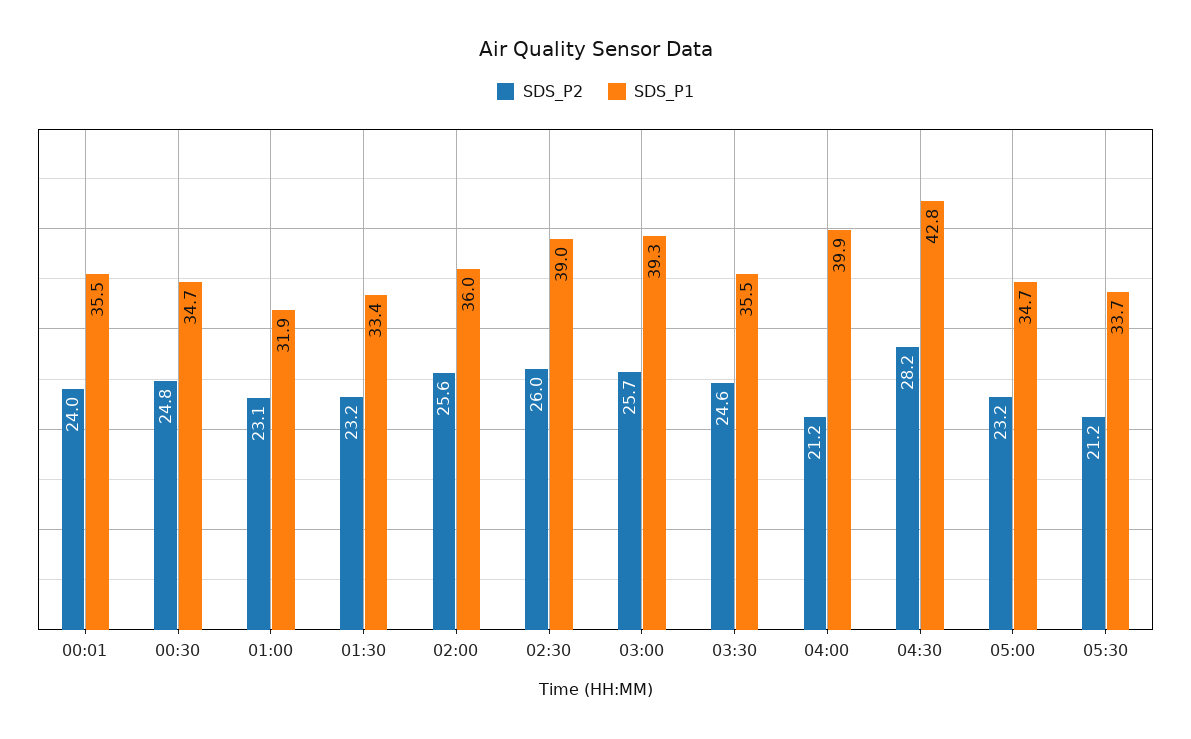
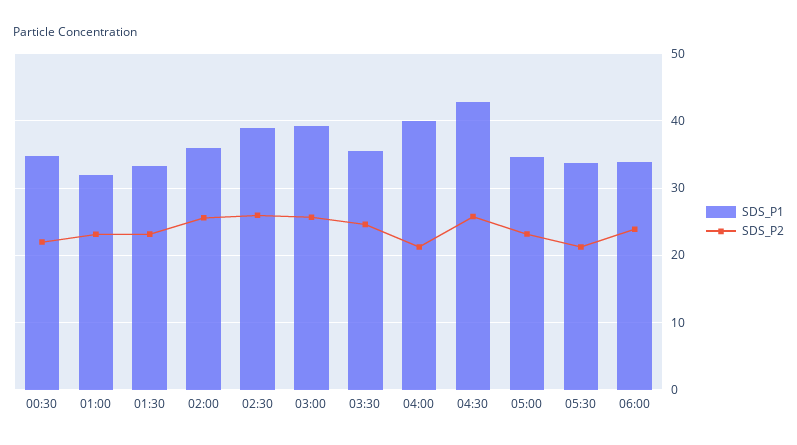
SDS_P2, 00:01: 24 -> none
SDS_P1, 00:01: 35.5 -> none
SDS_P2, 00:30: 24.8 -> 22
SDS_P2, 04:30: 28.2 -> 26
SDS_P1, 06:00: none -> 34
SDS_P2, 06:00: none -> 24

